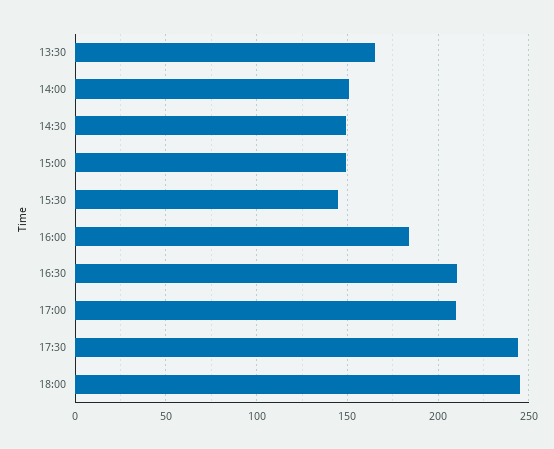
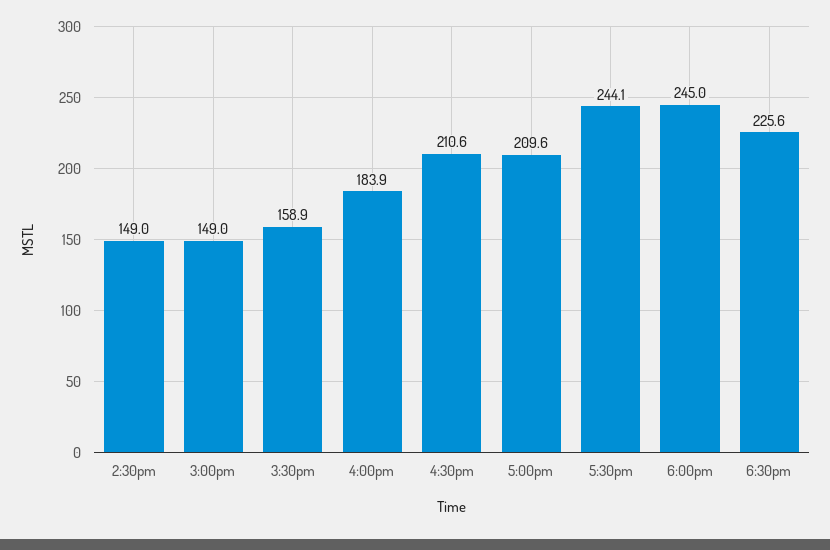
13:30: 165 -> none
14:00: 150 -> none
15:30: 145 -> 158.9
6:30pm: none -> 225.6

